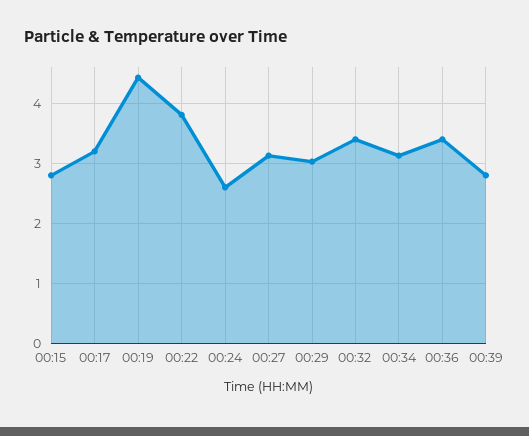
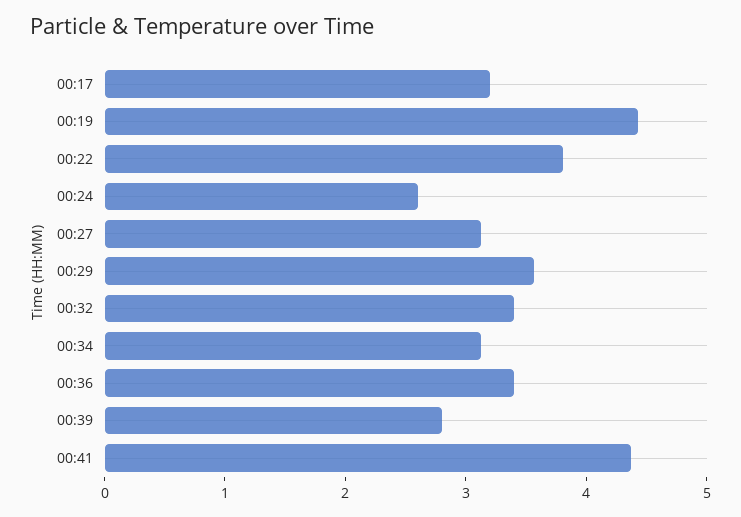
00:15: 2.8 -> none
00:29: 3 -> 3.6
00:41: none -> 4.4

